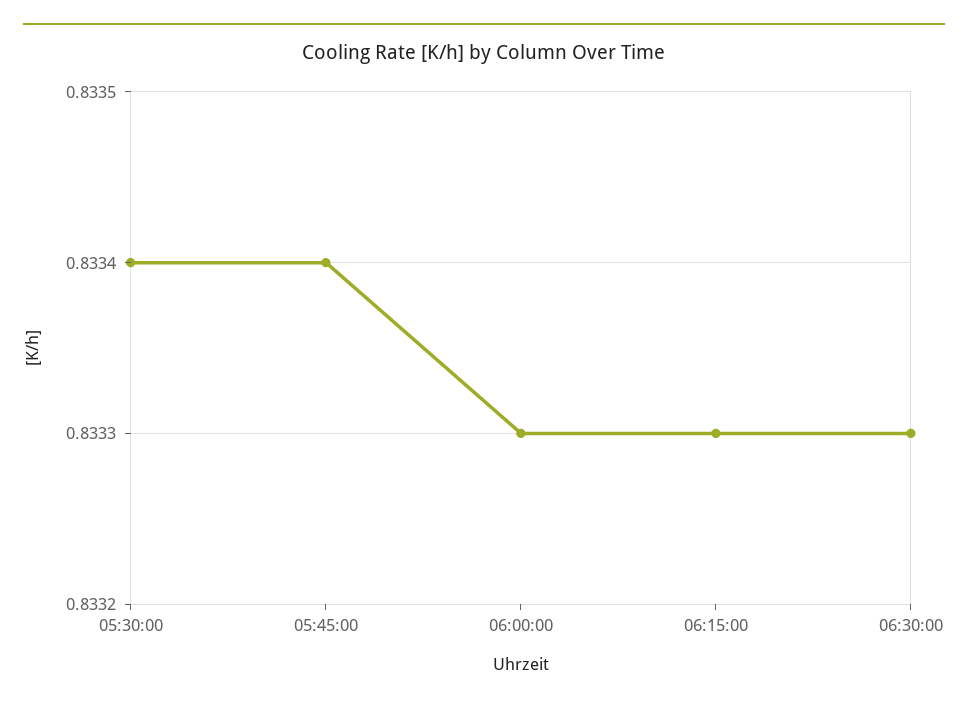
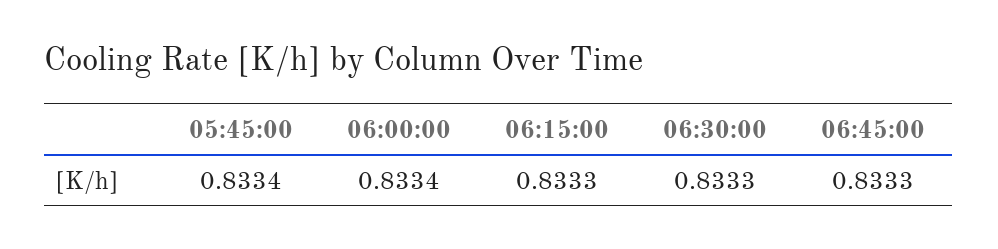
05:30:00: 0.8334 -> none
06:00:00: 0.8333 -> 0.8334
06:45:00: none -> 0.8333

